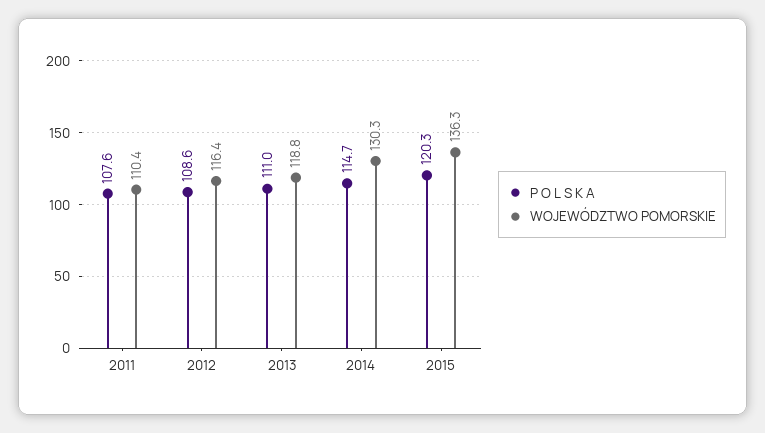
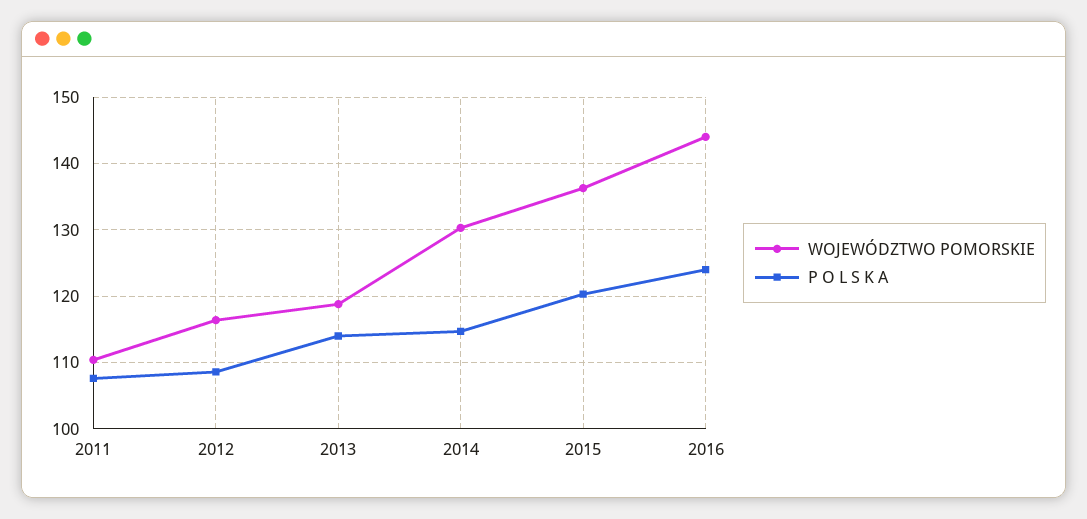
P O L S K A, 2013: 111 -> 114
WOJEWÓDZTWO POMORSKIE, 2016: none -> 144
P O L S K A, 2016: none -> 124

